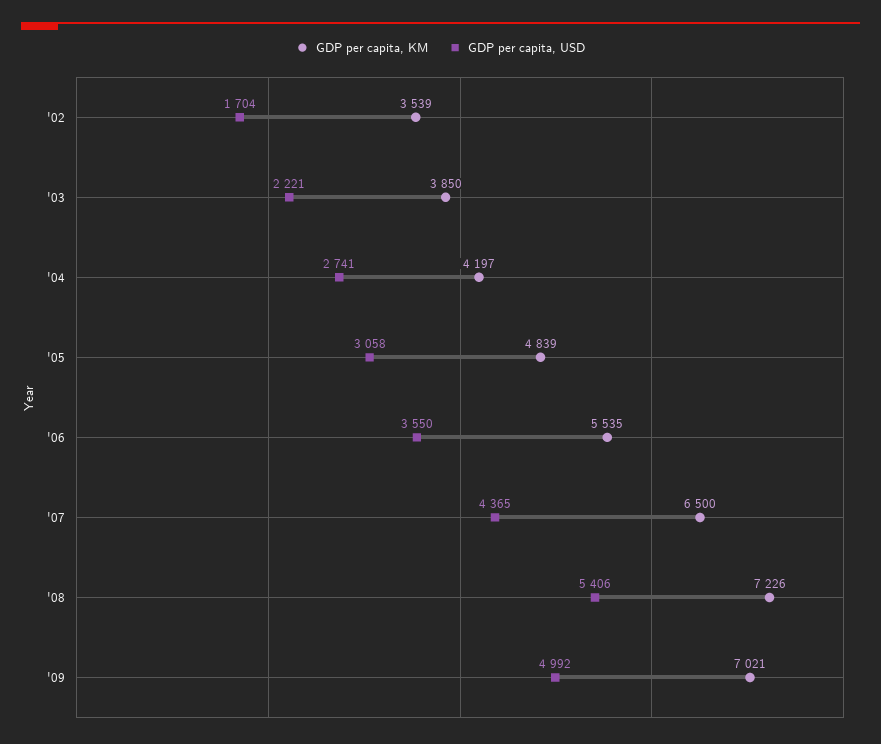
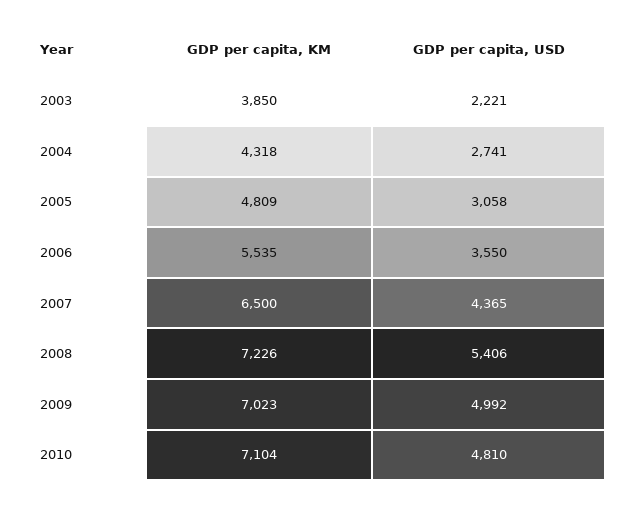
GDP per capita, KM, '02: 3539 -> none
GDP per capita, USD, '02: 1704 -> none
GDP per capita, KM, '04: 4197 -> 4318
GDP per capita, KM, '05: 4839 -> 4809
GDP per capita, KM, '09: 7021 -> 7023
GDP per capita, KM, 2010: none -> 7104
GDP per capita, USD, 2010: none -> 4810

